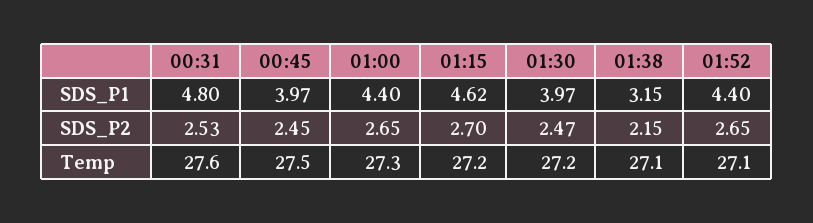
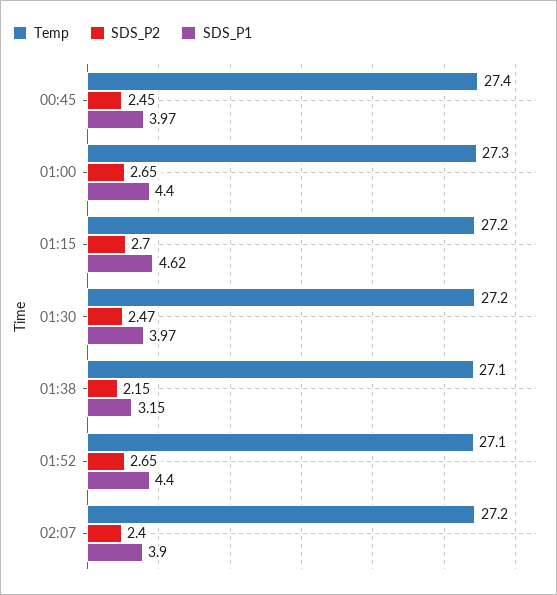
SDS_P1, 00:31: 4.8 -> none
SDS_P2, 00:31: 2.53 -> none
Temp, 00:31: 27.6 -> none
Temp, 00:45: 27.5 -> 27.4
Temp, 02:07: none -> 27.2
SDS_P2, 02:07: none -> 2.4
SDS_P1, 02:07: none -> 3.9

